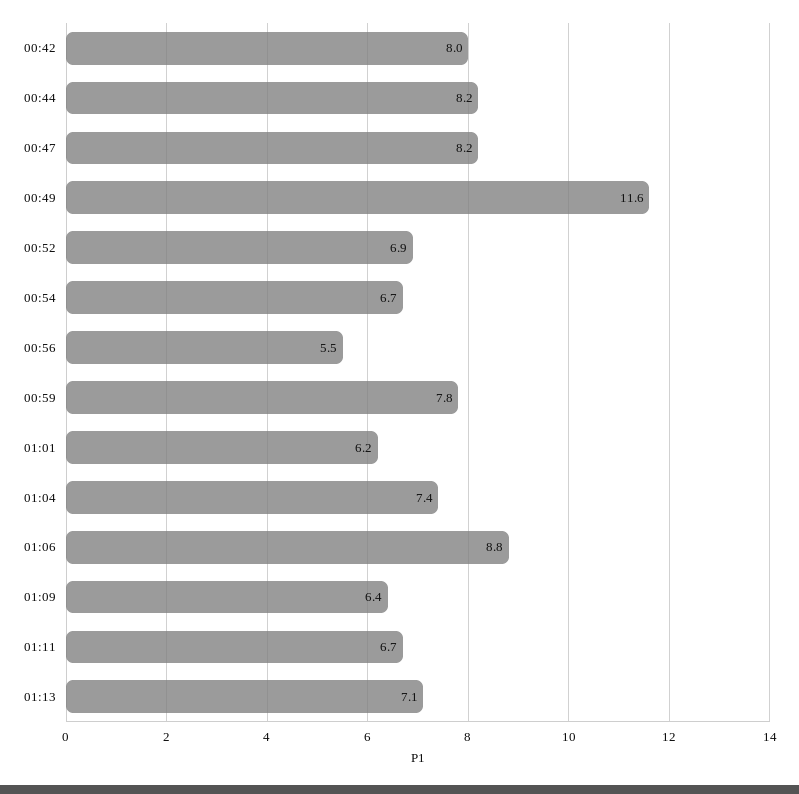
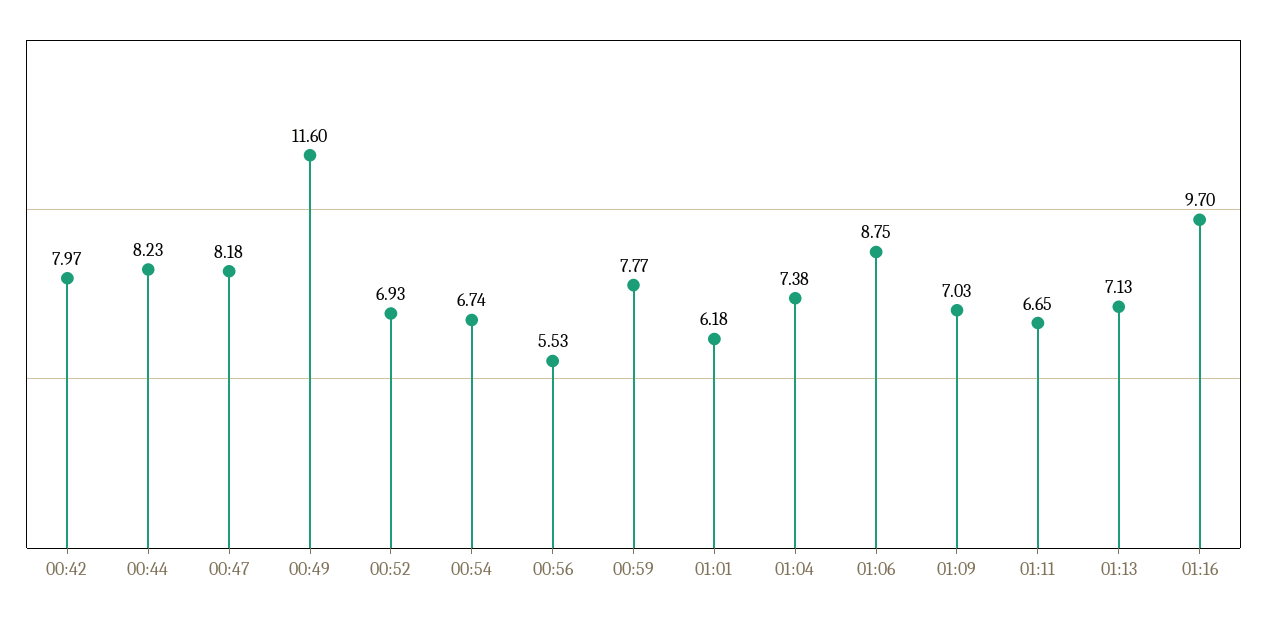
01:09: 6.4 -> 7.03
01:16: none -> 9.7

